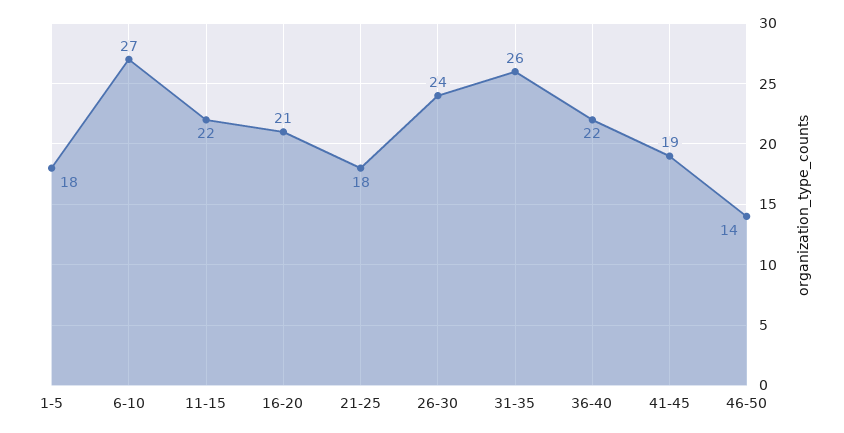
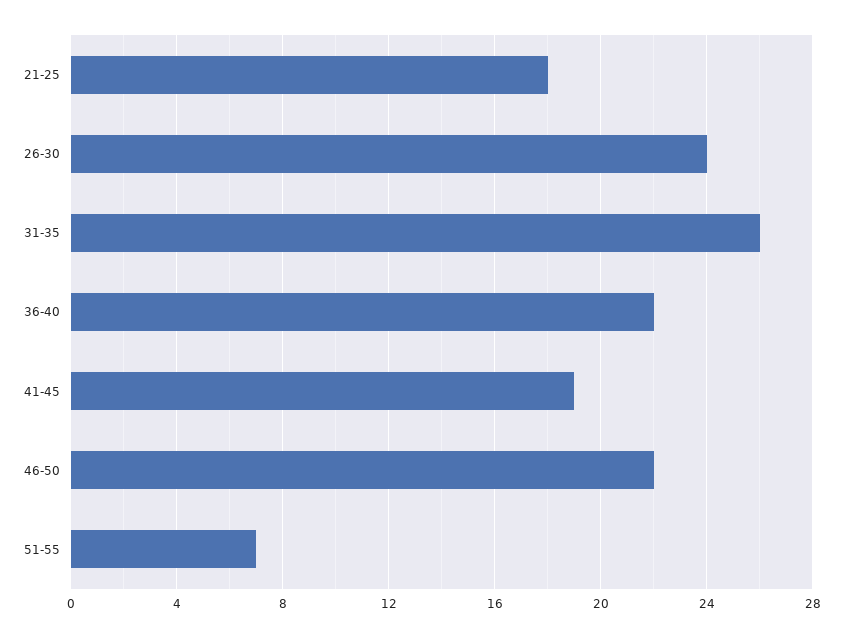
1-5: 18 -> none
6-10: 27 -> none
11-15: 22 -> none
16-20: 21 -> none
46-50: 14 -> 22
51-55: none -> 7

